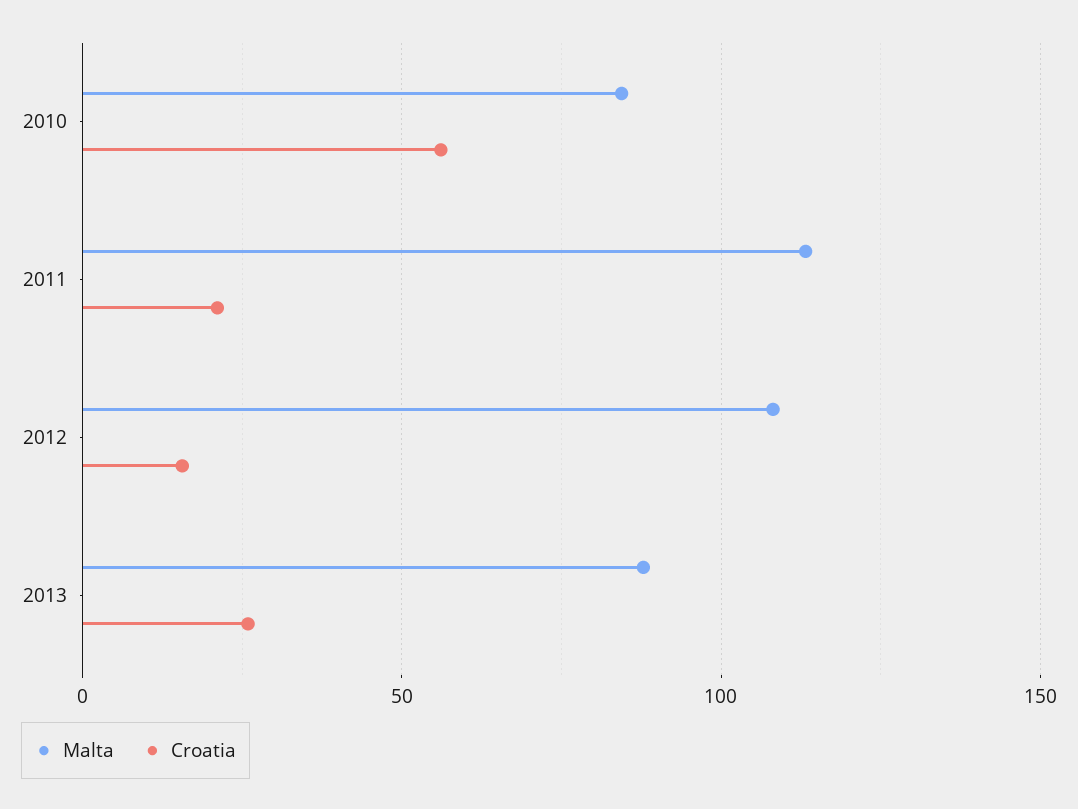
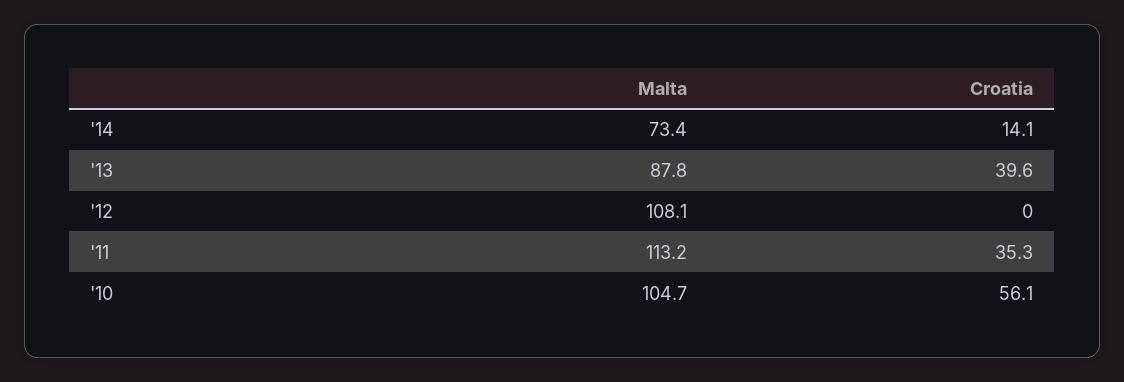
Malta, 2010: 85 -> 104.7
Croatia, 2011: 20 -> 35.3
Croatia, 2012: 15 -> 0
Croatia, 2013: 25 -> 39.6
Malta, '14: none -> 73.4
Croatia, '14: none -> 14.1

